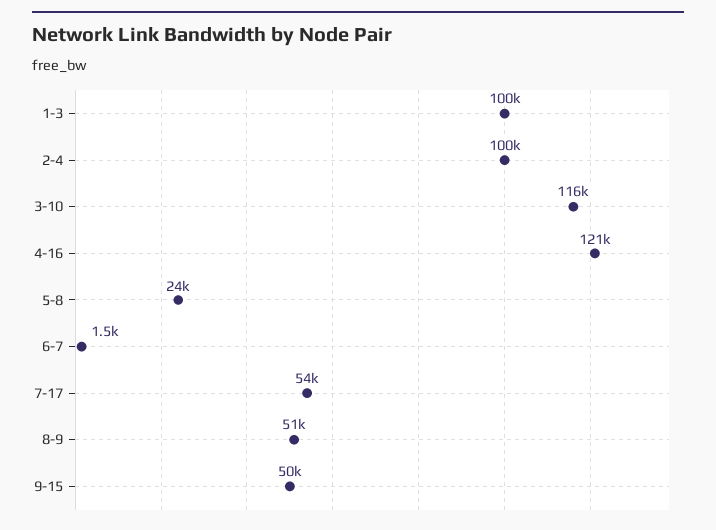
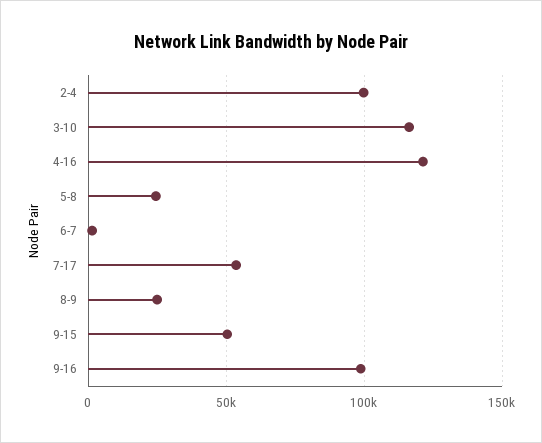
1-3: 100000 -> none
8-9: 51000 -> 25000
9-16: none -> 100000

